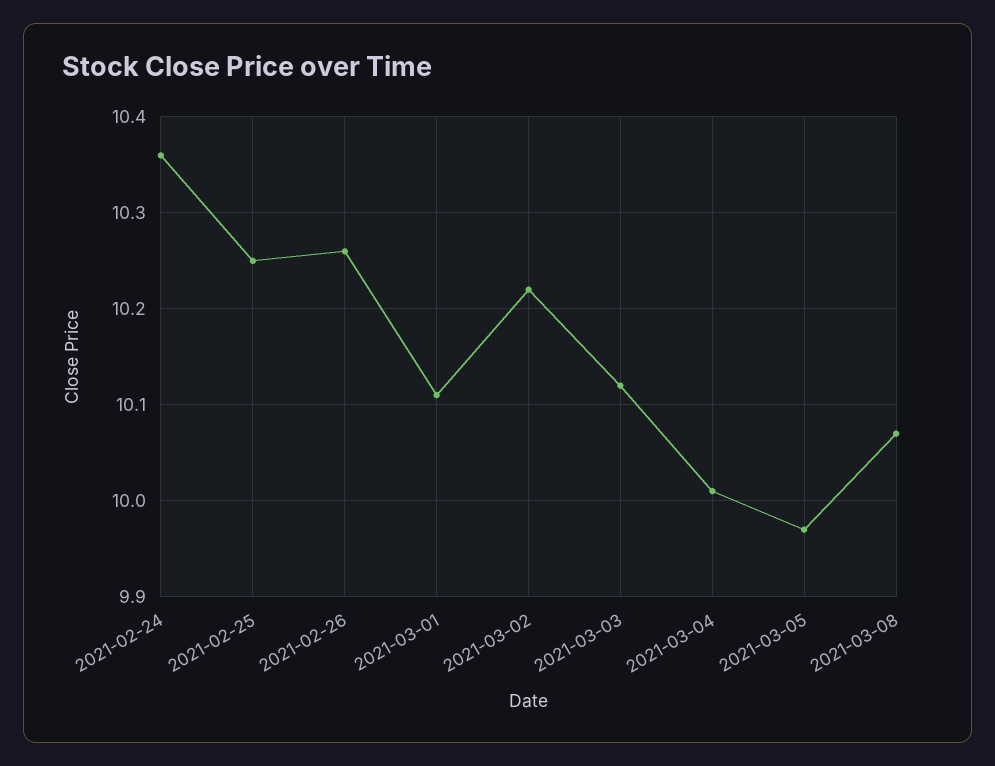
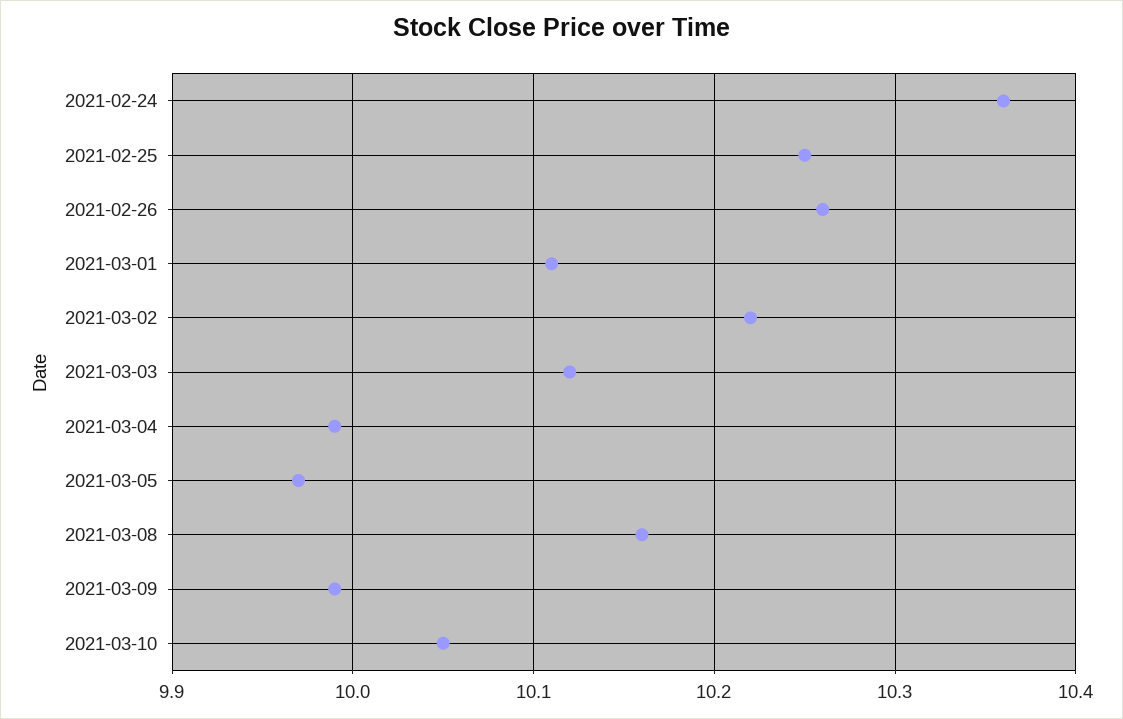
2021-03-04: 10.01 -> 9.99
2021-03-08: 10.07 -> 10.16
2021-03-09: none -> 9.99
2021-03-10: none -> 10.05

